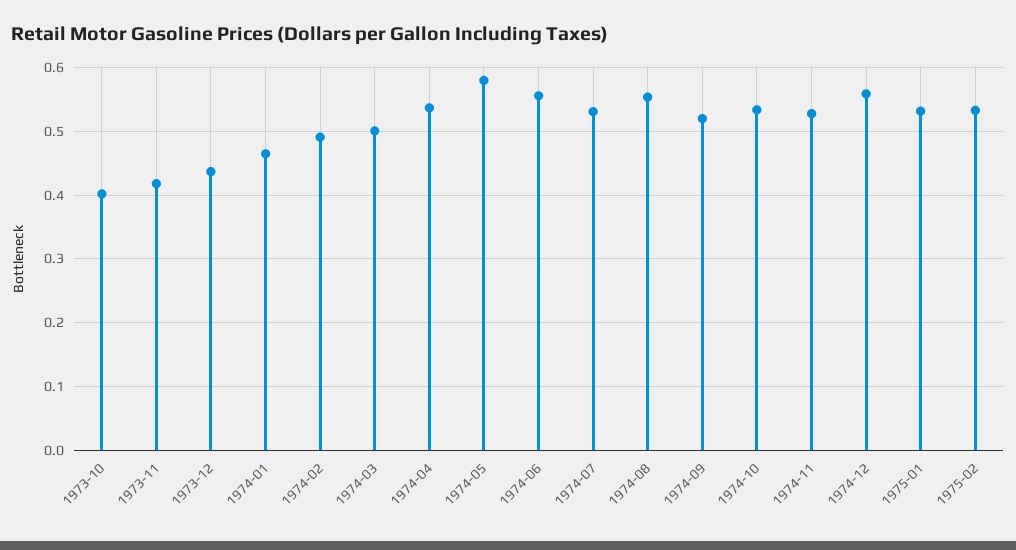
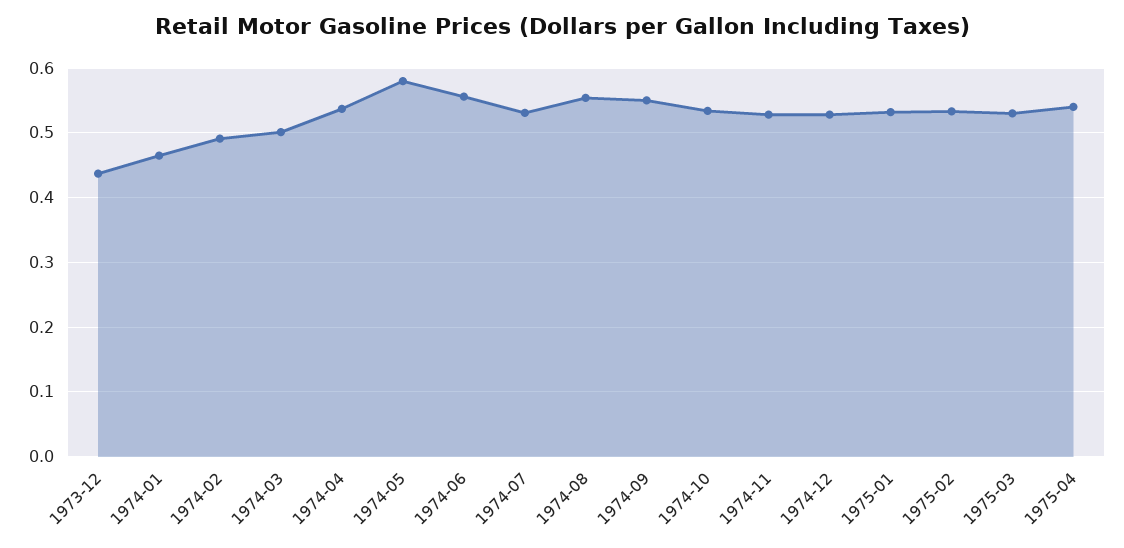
1973-10: 0.4 -> none
1973-11: 0.42 -> none
1974-09: 0.52 -> 0.55
1974-12: 0.56 -> 0.53
1975-03: none -> 0.53
1975-04: none -> 0.54

